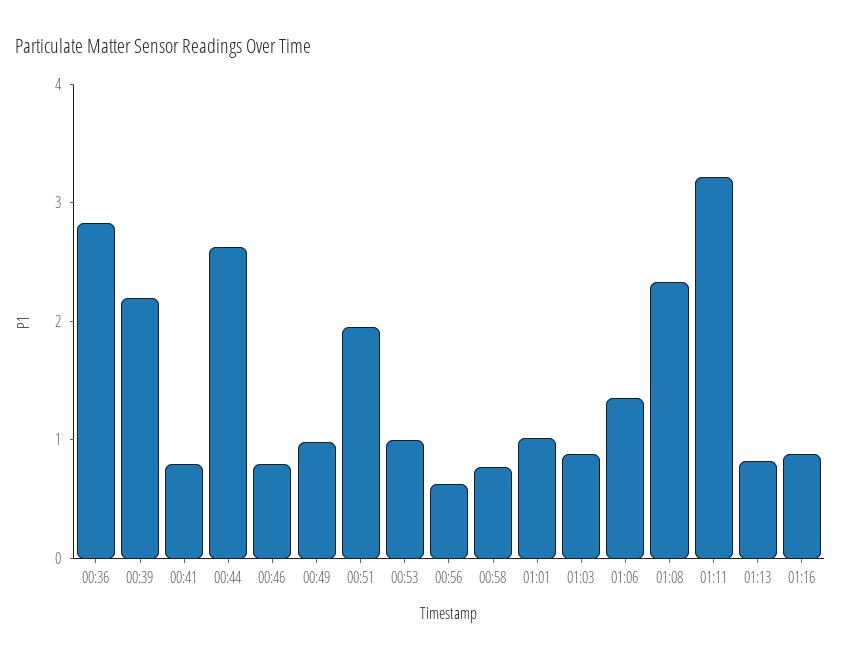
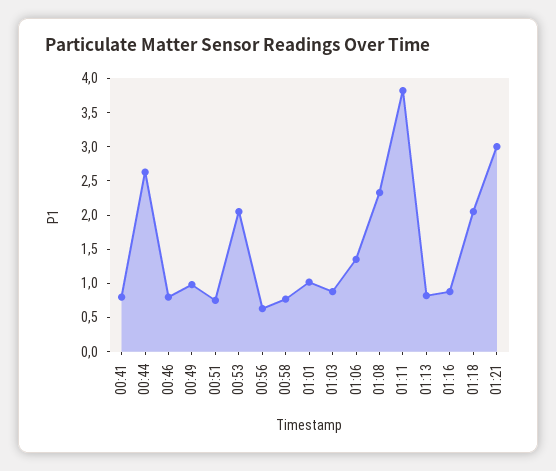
00:36: 2.8 -> none
00:39: 2.2 -> none
00:51: 2 -> 0.75
00:53: 1 -> 2
01:11: 3.2 -> 3.75
01:18: none -> 2
01:21: none -> 3

